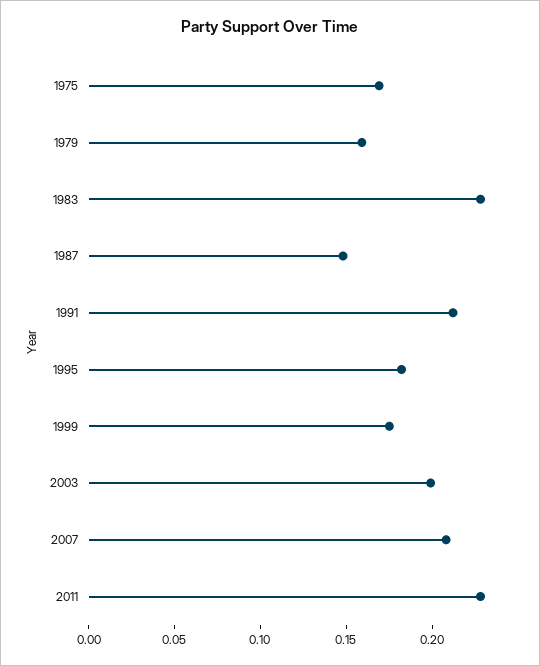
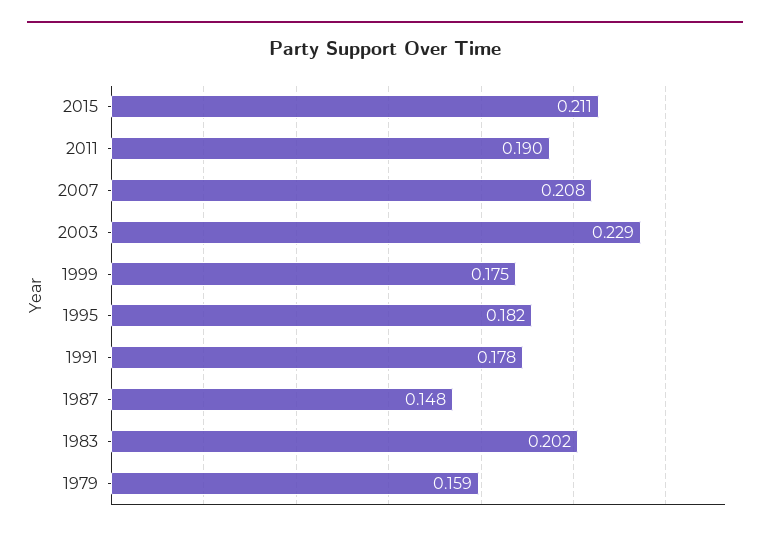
1975: 0.17 -> none
1983: 0.23 -> 0.202
1991: 0.21 -> 0.178
2003: 0.2 -> 0.229
2011: 0.23 -> 0.19
2015: none -> 0.211

